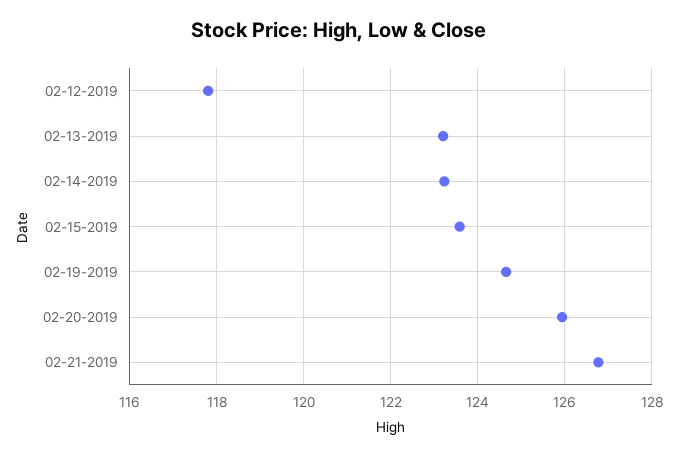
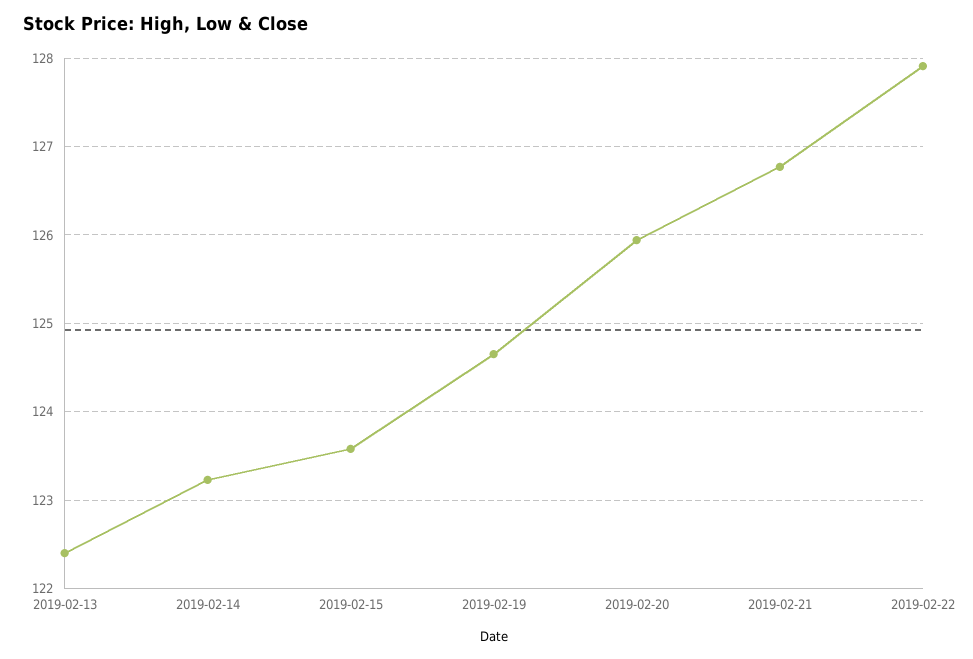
02-12-2019: 117.8 -> none
02-13-2019: 123.2 -> 122.4
2019-02-22: none -> 127.9

